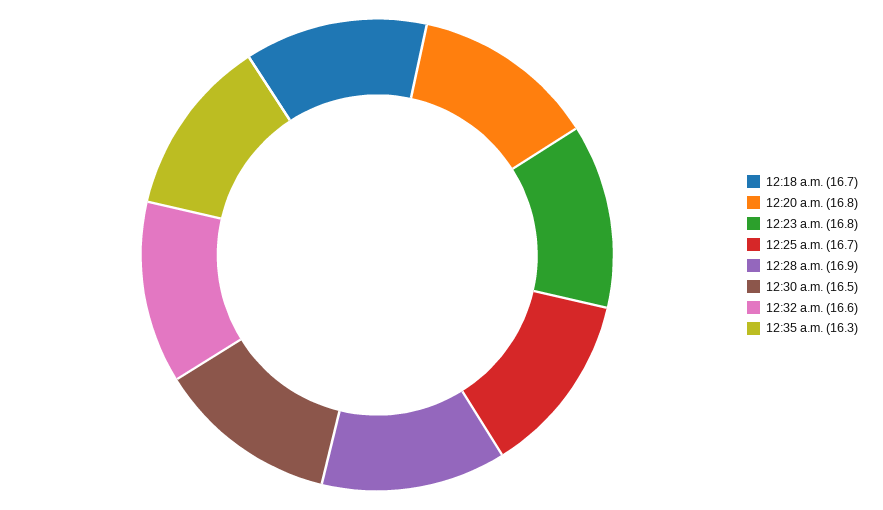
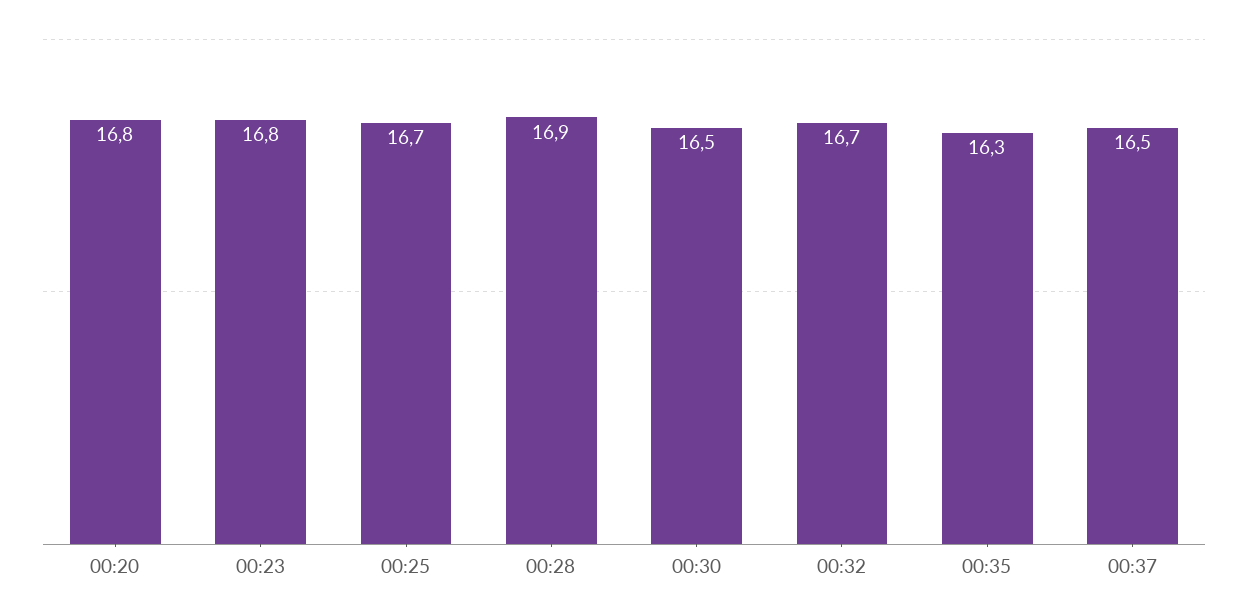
12:18 a.m.: 16.7 -> none
12:32 a.m.: 16.6 -> 16.7
00:37: none -> 16.5

